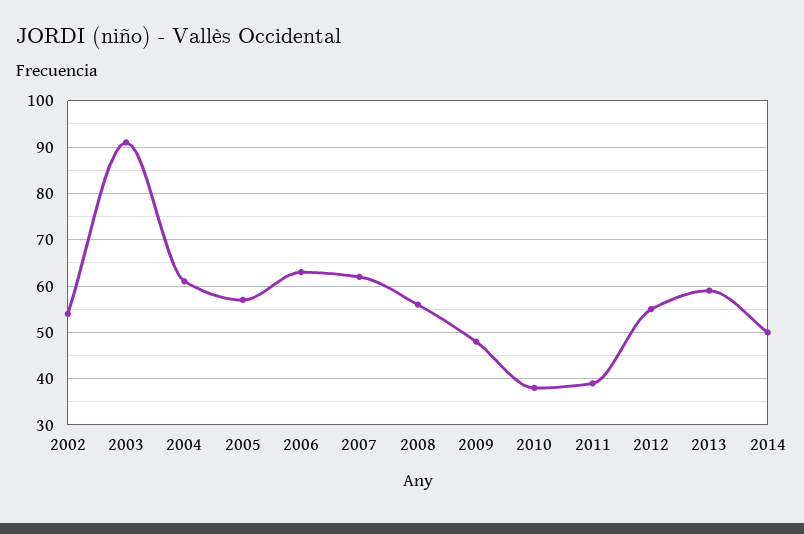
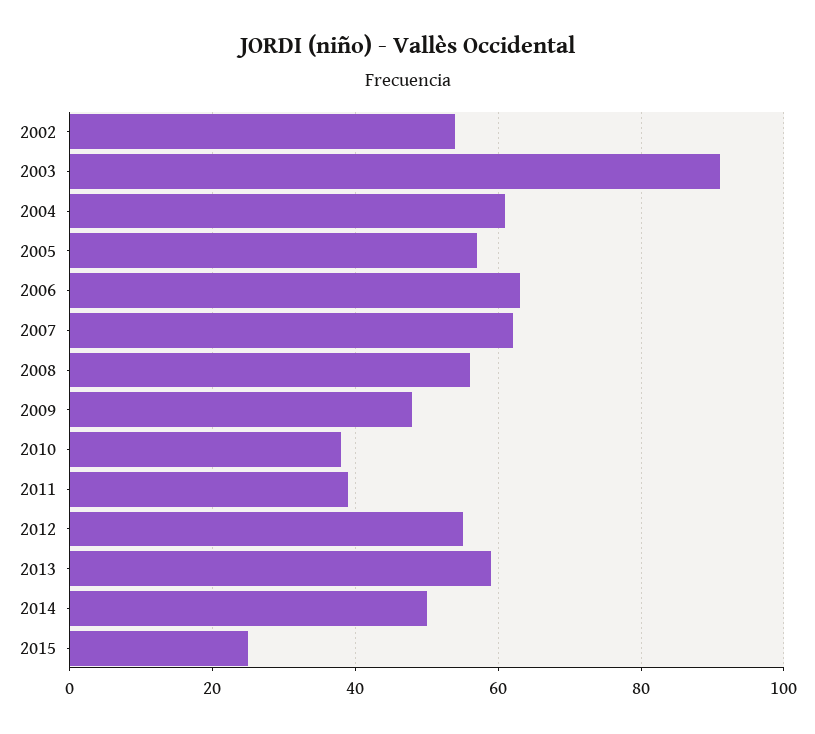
2015: none -> 25

